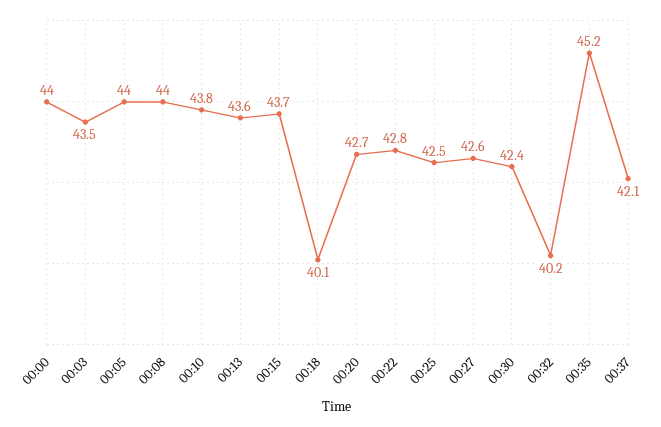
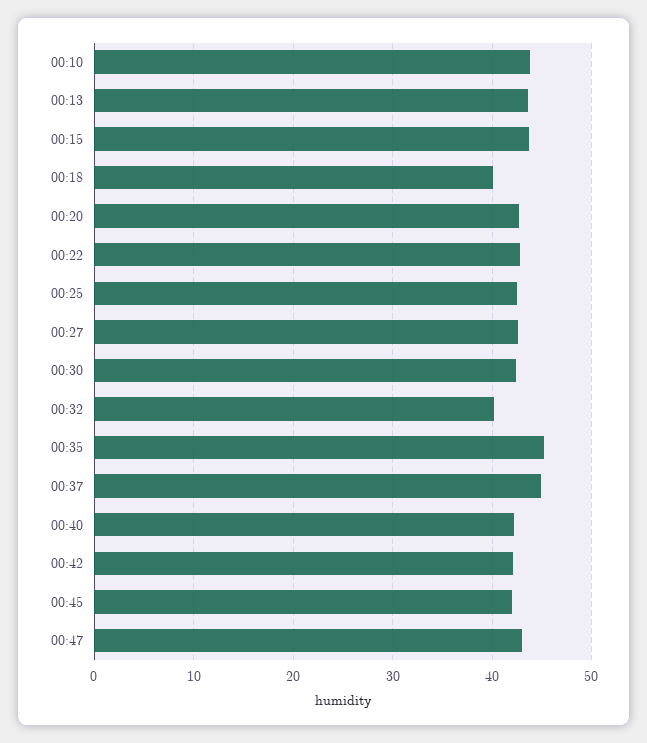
00:00: 44 -> none
00:03: 43.5 -> none
00:05: 44 -> none
00:08: 44 -> none
00:37: 42.1 -> 45
00:40: none -> 42
00:42: none -> 42
00:45: none -> 42
00:47: none -> 43

